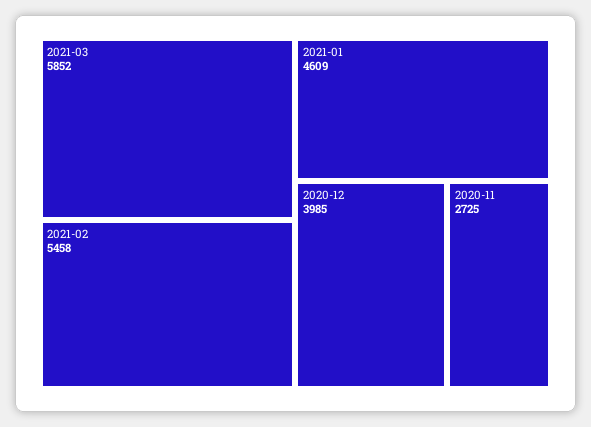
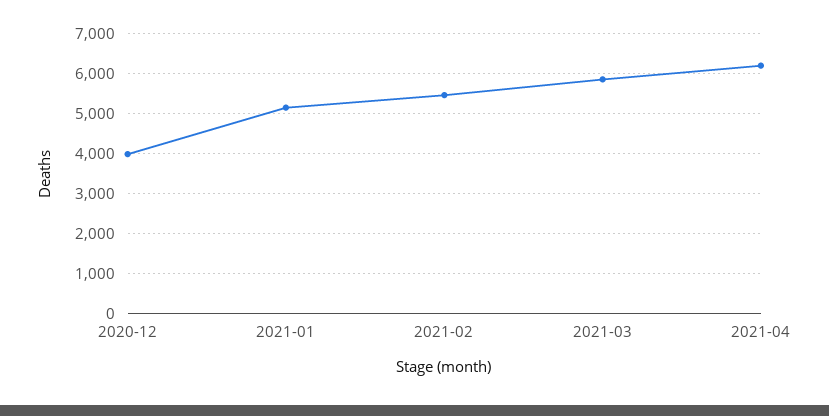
2021-01: 4609 -> 5200
2020-11: 2725 -> none
2021-04: none -> 6200

